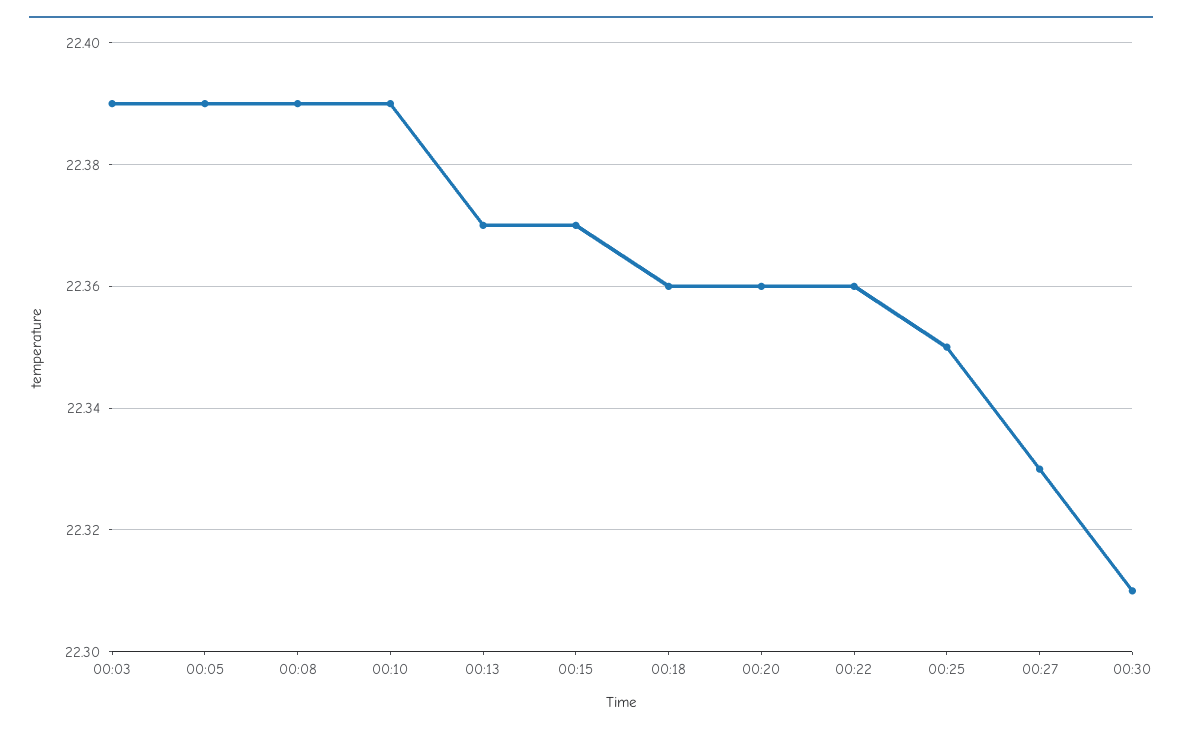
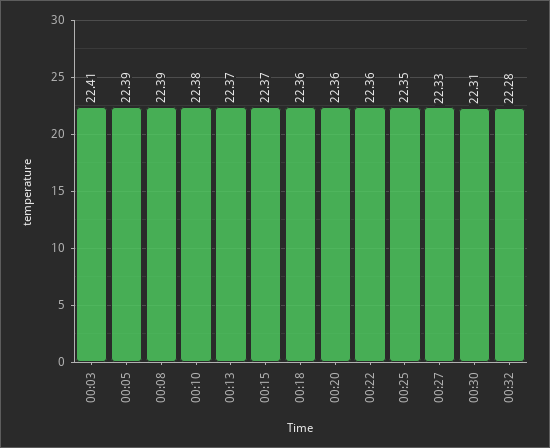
00:03: 22.39 -> 22.41
00:10: 22.39 -> 22.38
00:32: none -> 22.28

